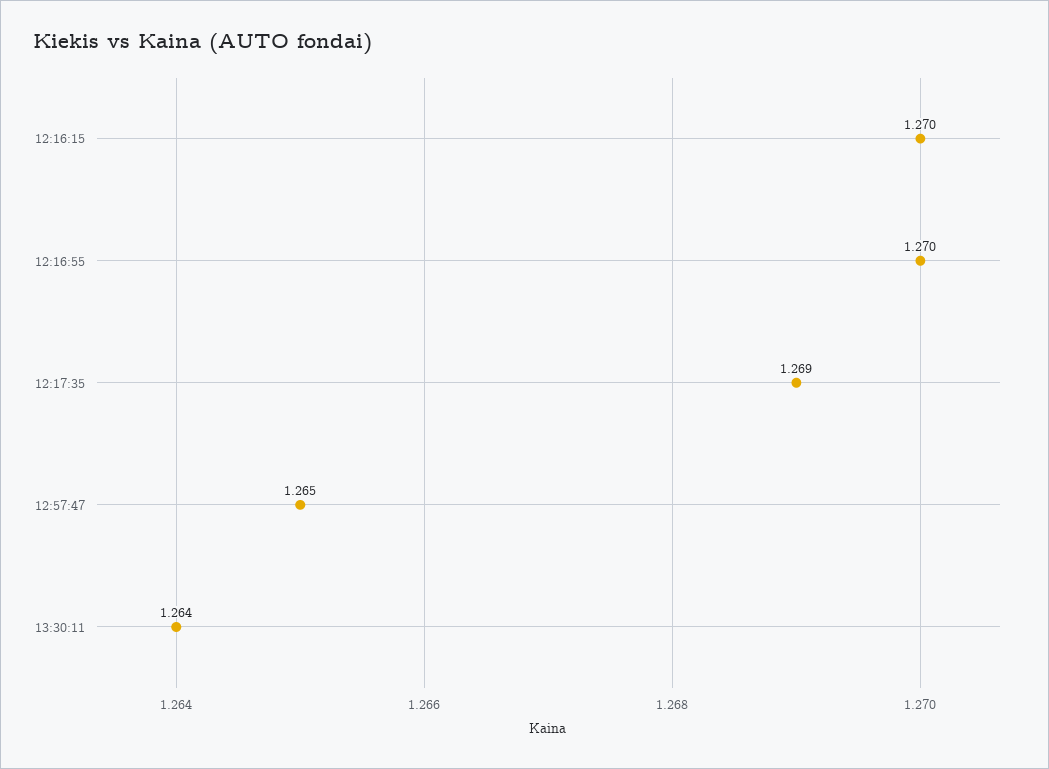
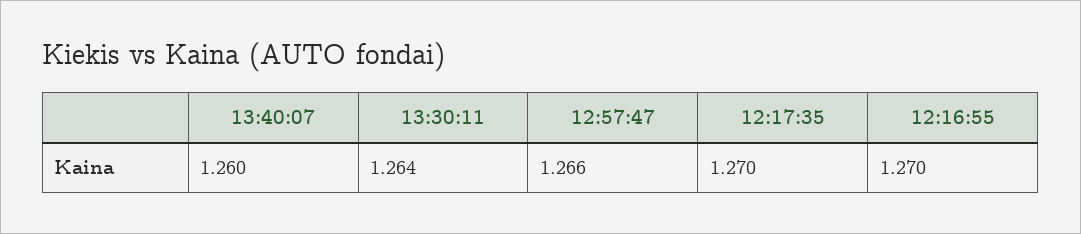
12:16:15: 1.27 -> none
12:17:35: 1.269 -> 1.27
12:57:47: 1.265 -> 1.266
13:40:07: none -> 1.26

